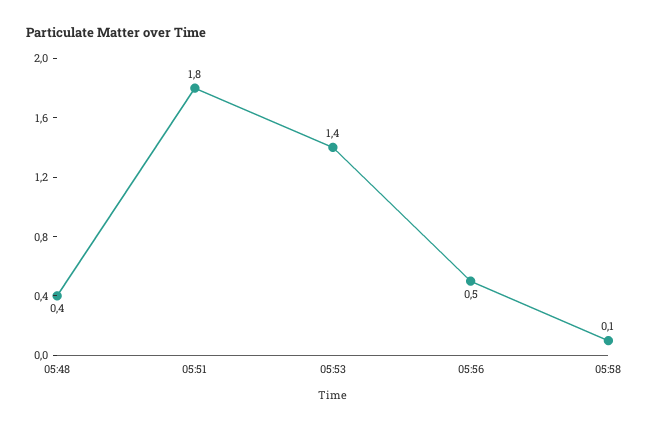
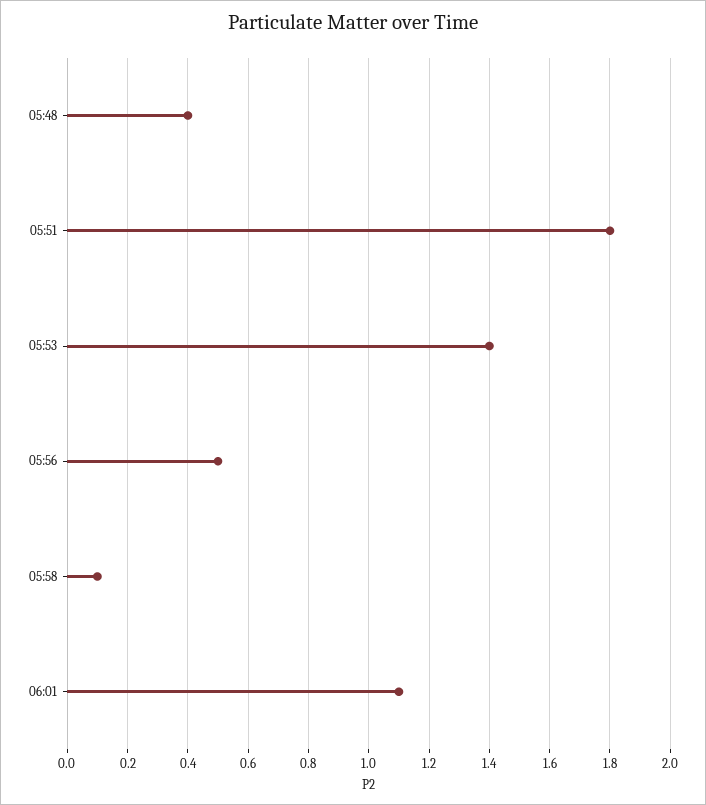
06:01: none -> 1.1

